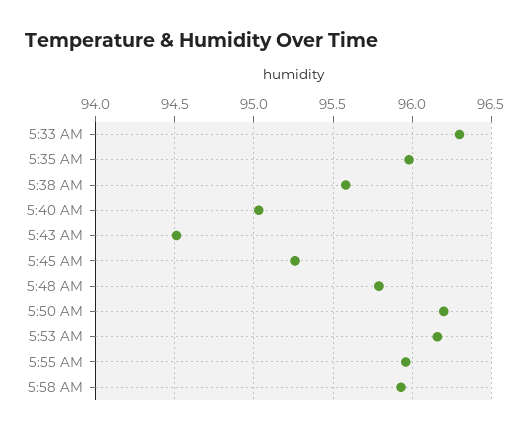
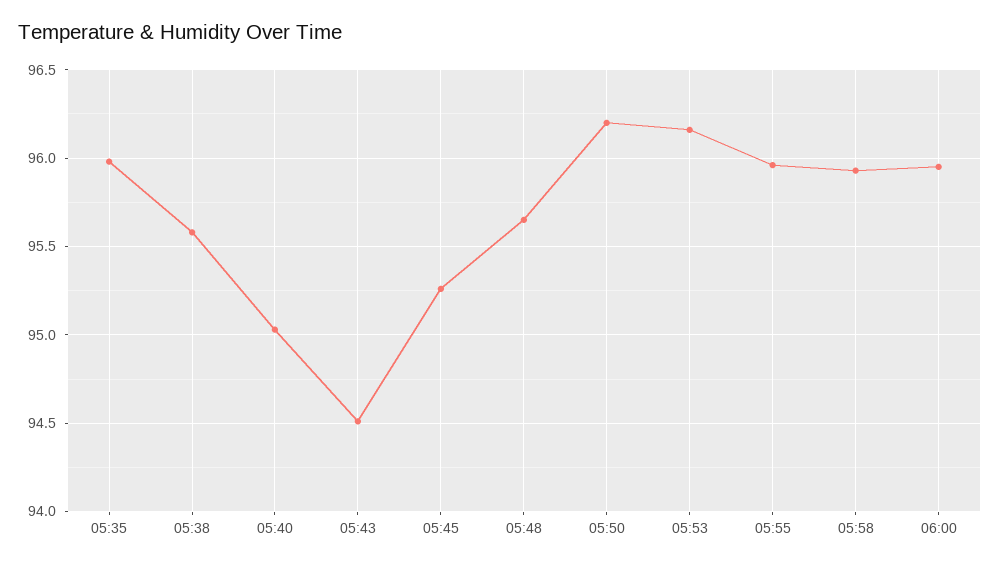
5:33 AM: 96.3 -> none
5:48 AM: 95.8 -> 95.65
06:00: none -> 95.95

